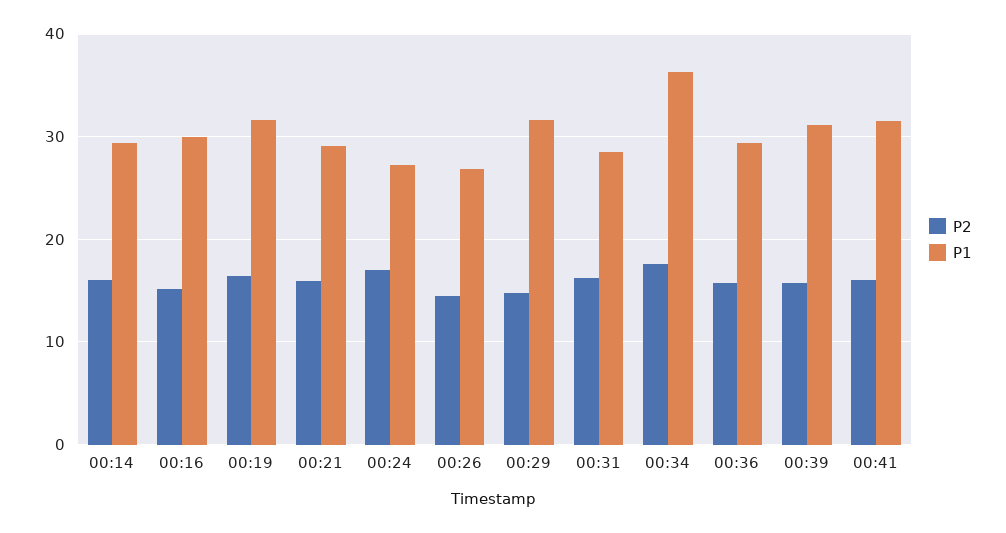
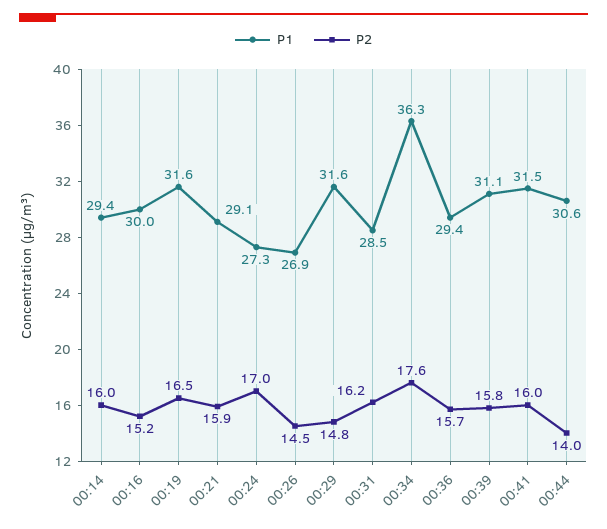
P1, 00:44: none -> 30.6
P2, 00:44: none -> 14

